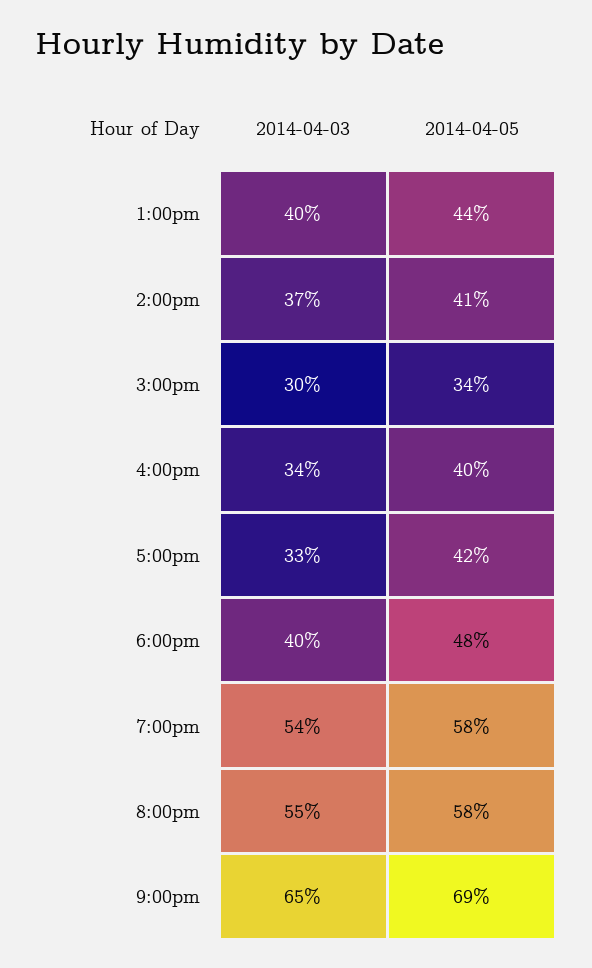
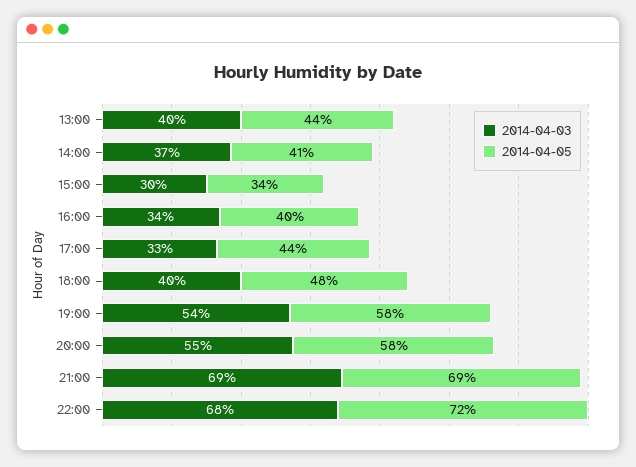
2014-04-05, 5:00pm: 42 -> 44
2014-04-03, 9:00pm: 65 -> 69
2014-04-03, 22:00: none -> 68
2014-04-05, 22:00: none -> 72

